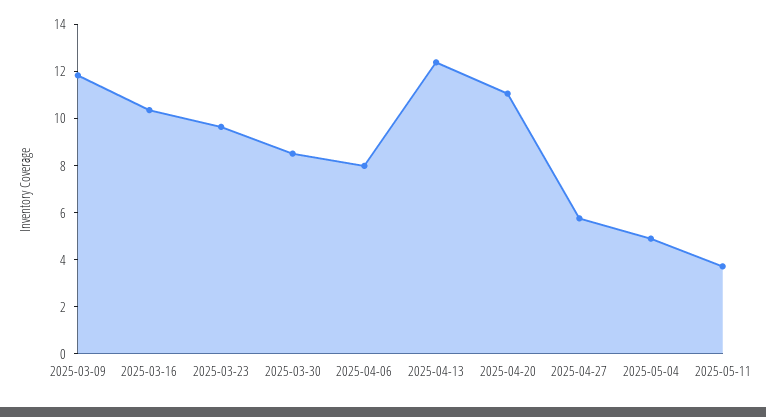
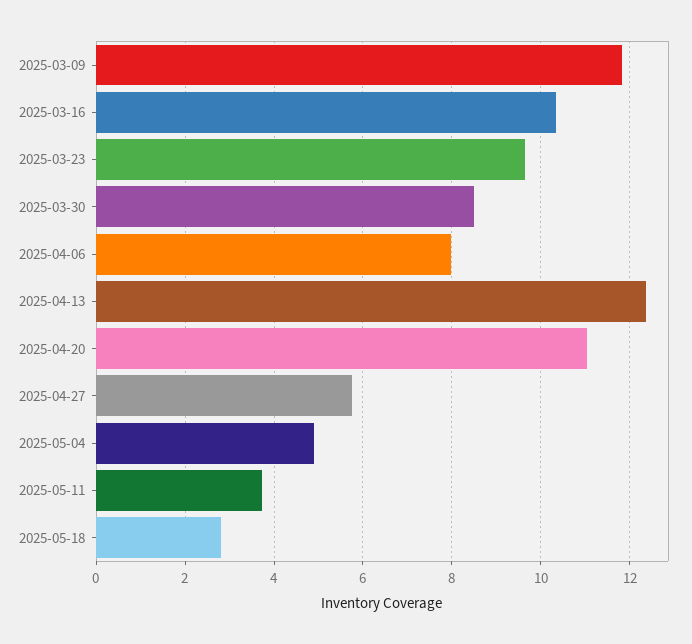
2025-05-18: none -> 2.8

